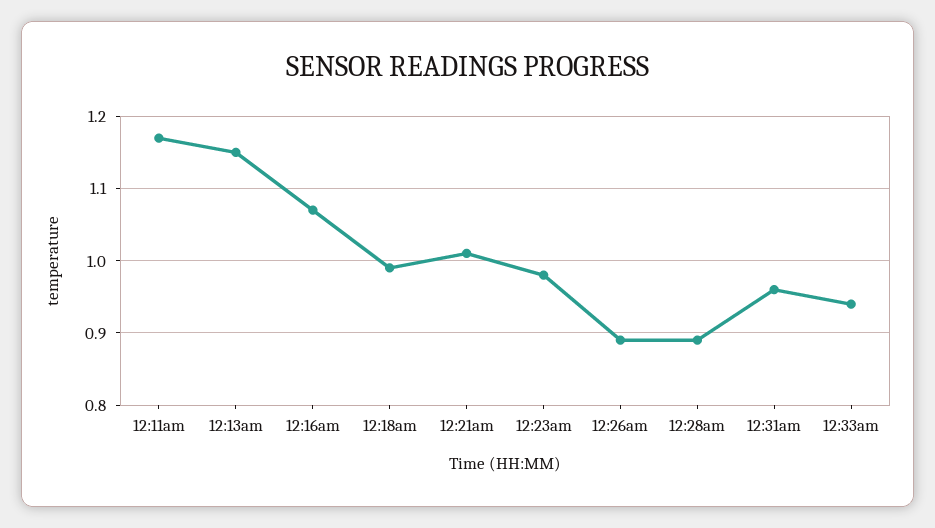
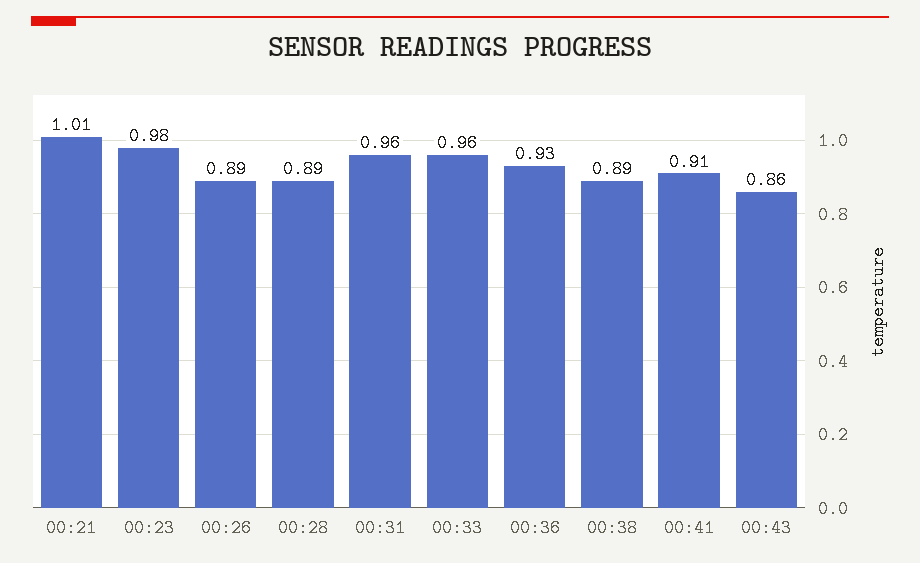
12:11am: 1.17 -> none
12:13am: 1.15 -> none
12:16am: 1.07 -> none
12:18am: 0.99 -> none
12:33am: 0.94 -> 0.96
00:36: none -> 0.93
00:38: none -> 0.89
00:41: none -> 0.91
00:43: none -> 0.86

